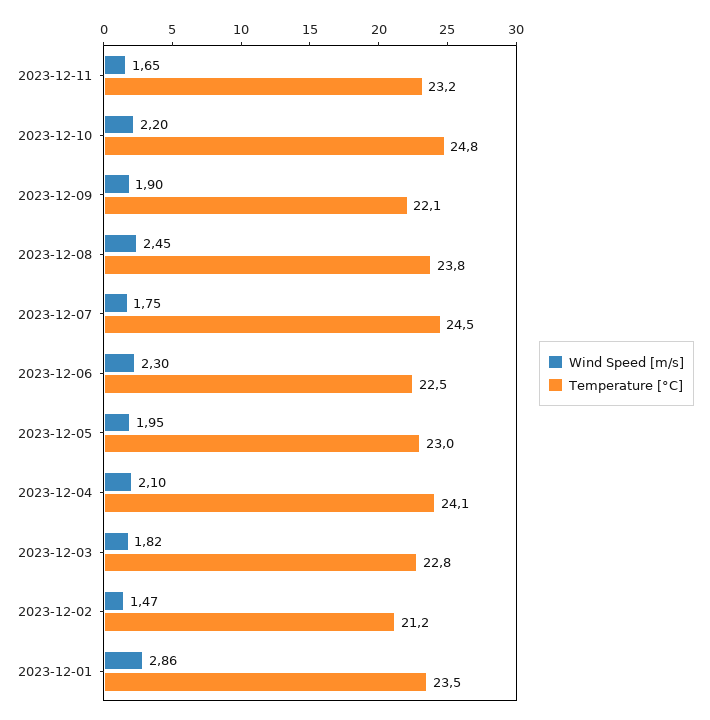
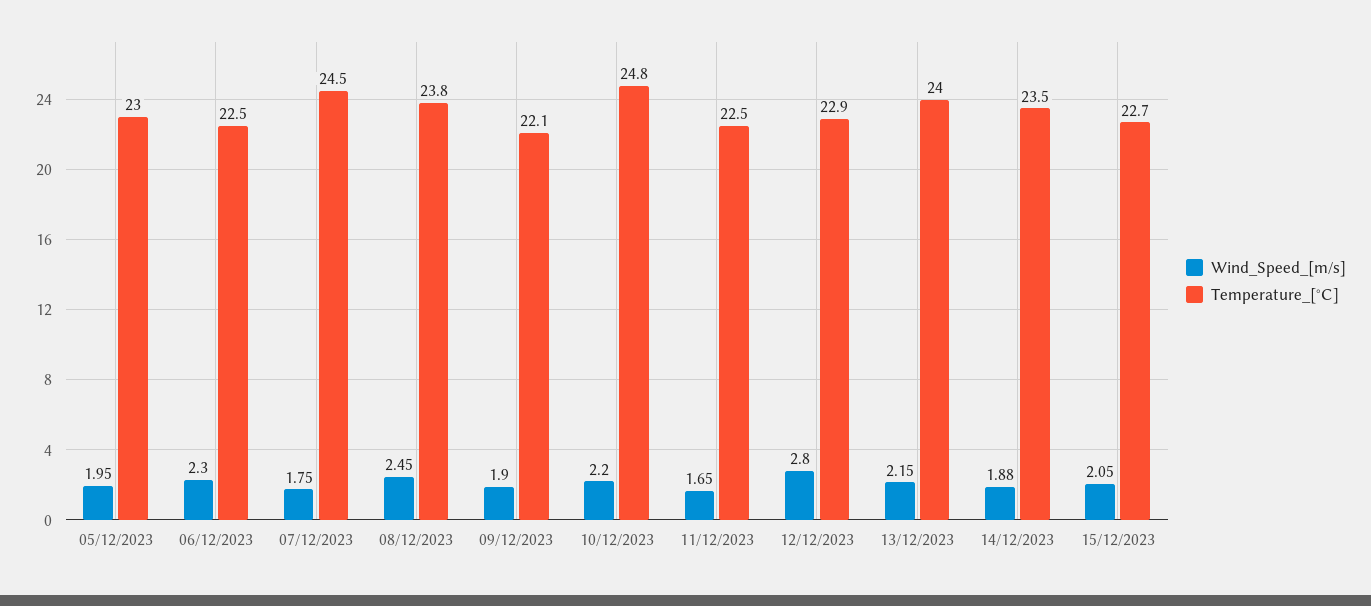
Temperature [°C], 2023-12-11: 23.2 -> 22.5
Wind Speed [m/s], 2023-12-04: 2.1 -> none
Temperature [°C], 2023-12-04: 24.1 -> none
Wind Speed [m/s], 2023-12-03: 1.82 -> none
Temperature [°C], 2023-12-03: 22.8 -> none
Wind Speed [m/s], 2023-12-02: 1.47 -> none
Temperature [°C], 2023-12-02: 21.2 -> none
Wind Speed [m/s], 2023-12-01: 2.86 -> none
Temperature [°C], 2023-12-01: 23.5 -> none
Wind Speed [m/s], 12/12/2023: none -> 2.8
Temperature [°C], 12/12/2023: none -> 22.9
Wind Speed [m/s], 13/12/2023: none -> 2.15
Temperature [°C], 13/12/2023: none -> 24
Wind Speed [m/s], 14/12/2023: none -> 1.88
Temperature [°C], 14/12/2023: none -> 23.5
Wind Speed [m/s], 15/12/2023: none -> 2.05
Temperature [°C], 15/12/2023: none -> 22.7

